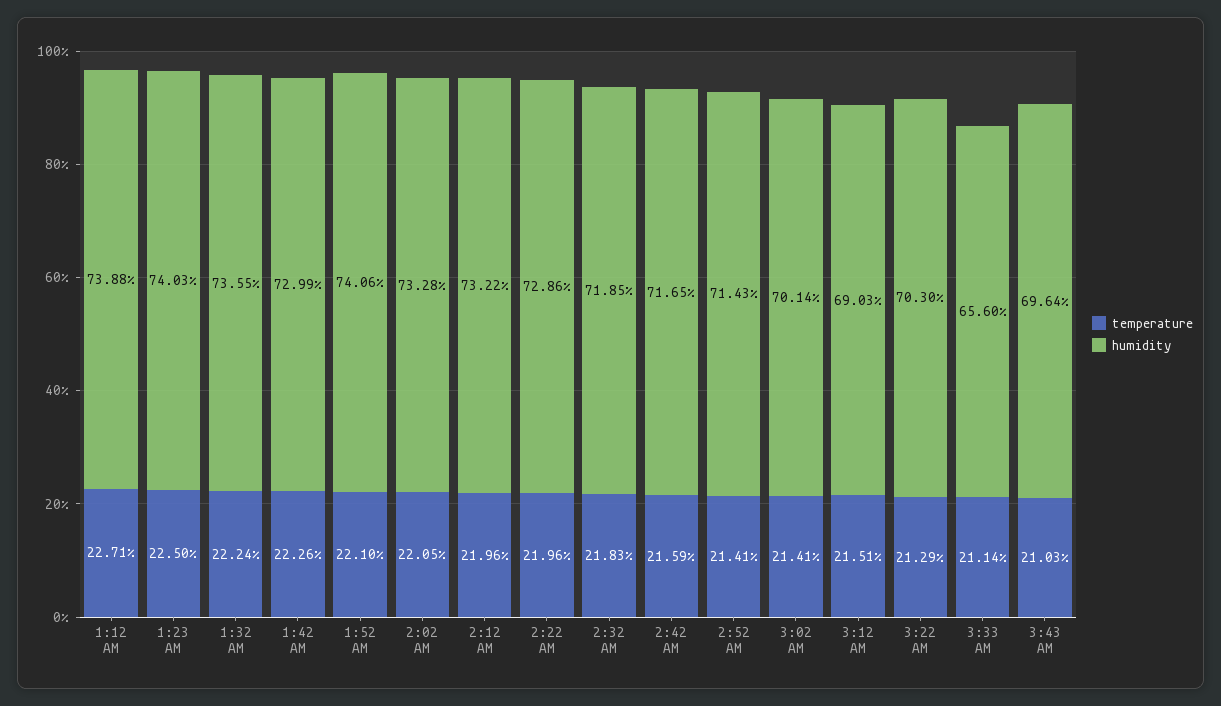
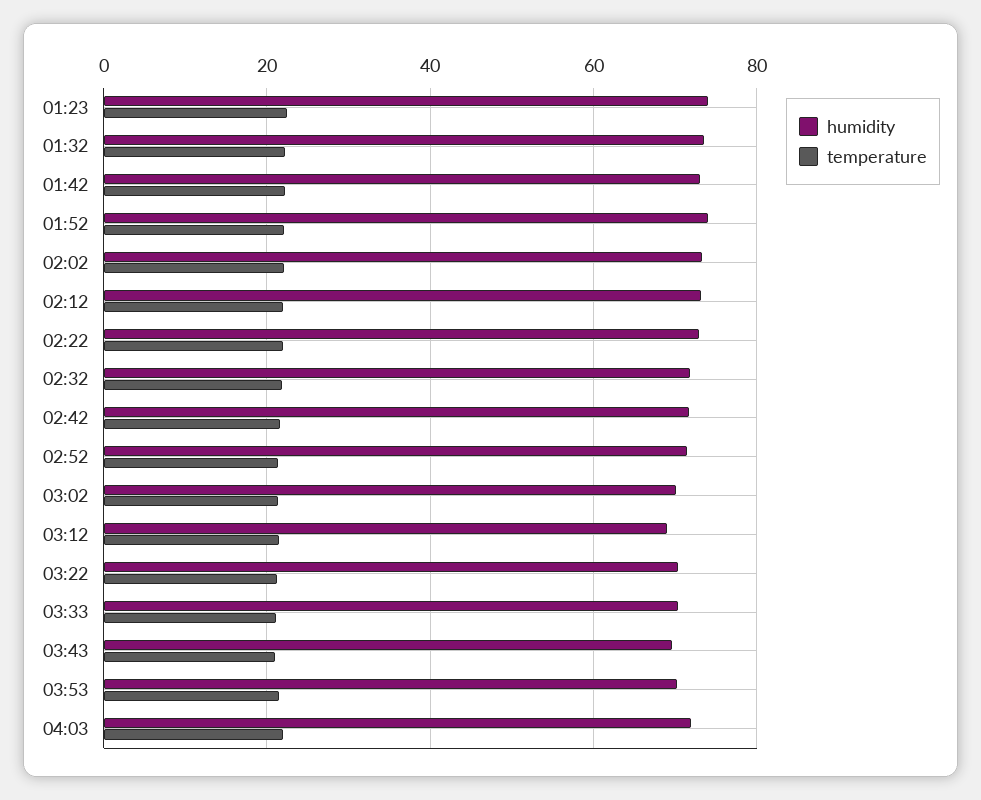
temperature, 1:12 AM: 22.71 -> none
humidity, 1:12 AM: 73.88 -> none
humidity, 3:33 AM: 65.6 -> 70
humidity, 03:53: none -> 70
temperature, 03:53: none -> 22
humidity, 04:03: none -> 72
temperature, 04:03: none -> 22

